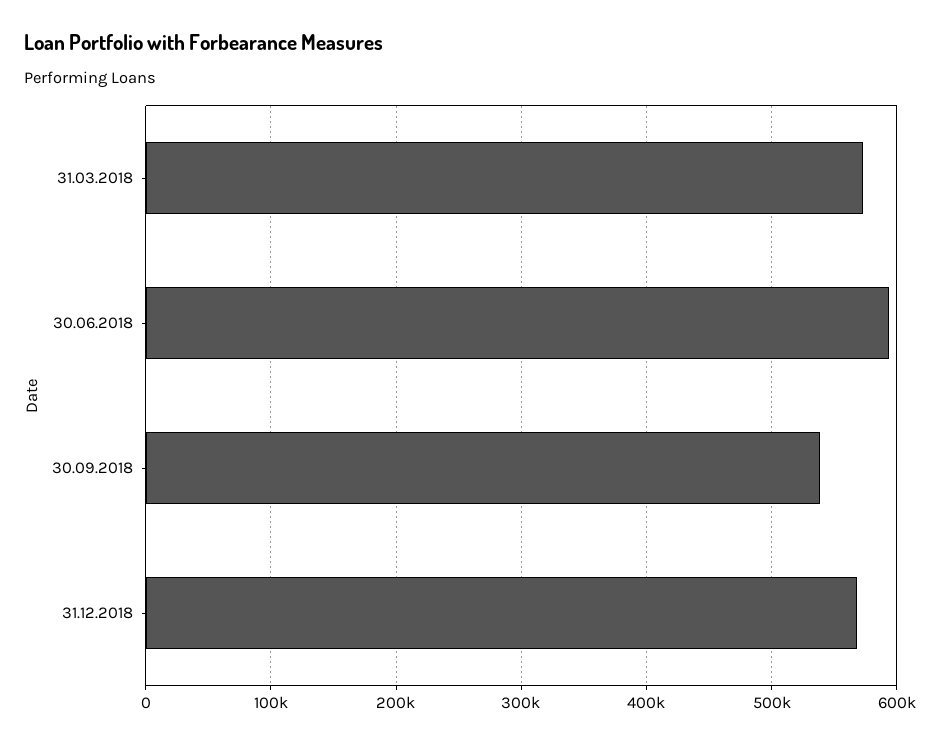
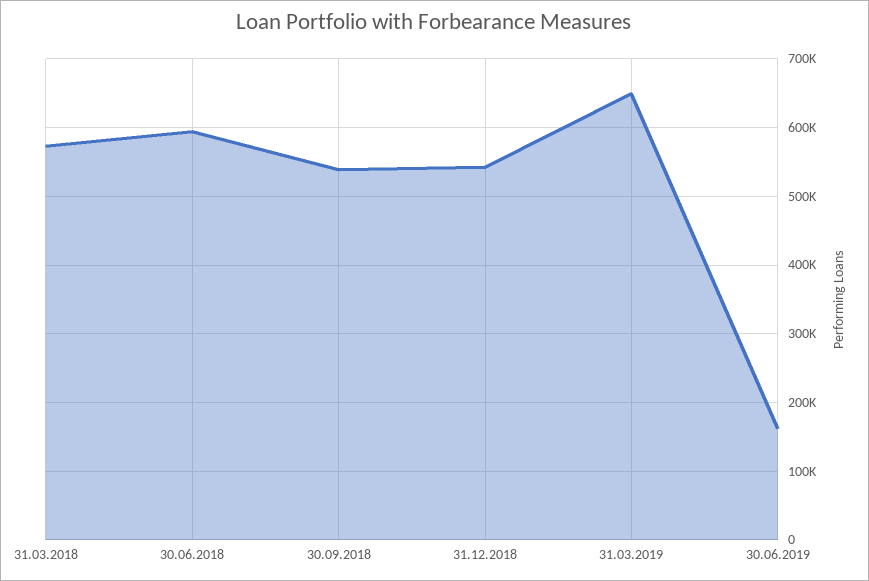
31.12.2018: 570000 -> 540000
31.03.2019: none -> 650000
30.06.2019: none -> 160000

